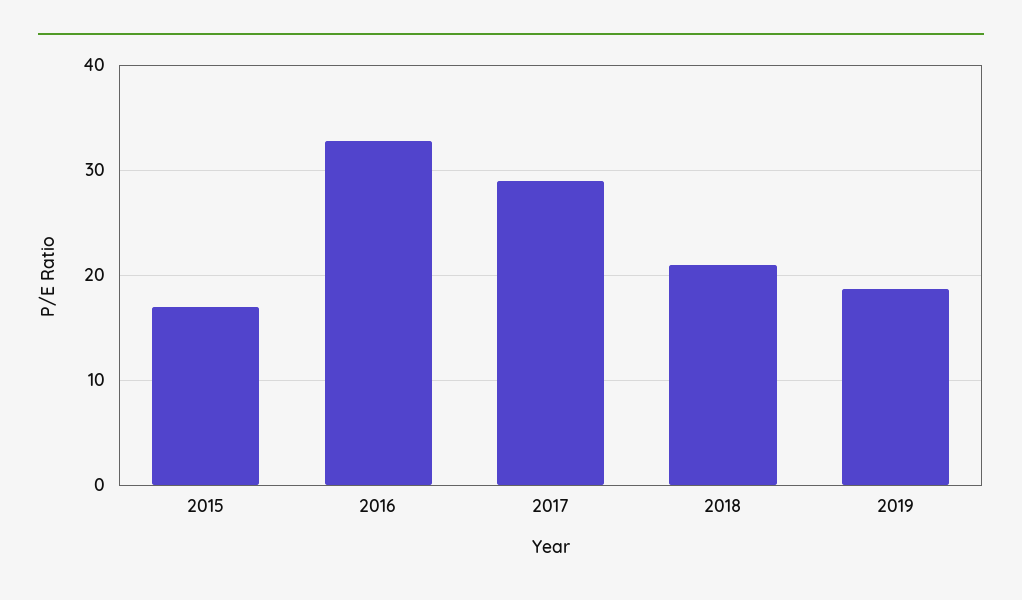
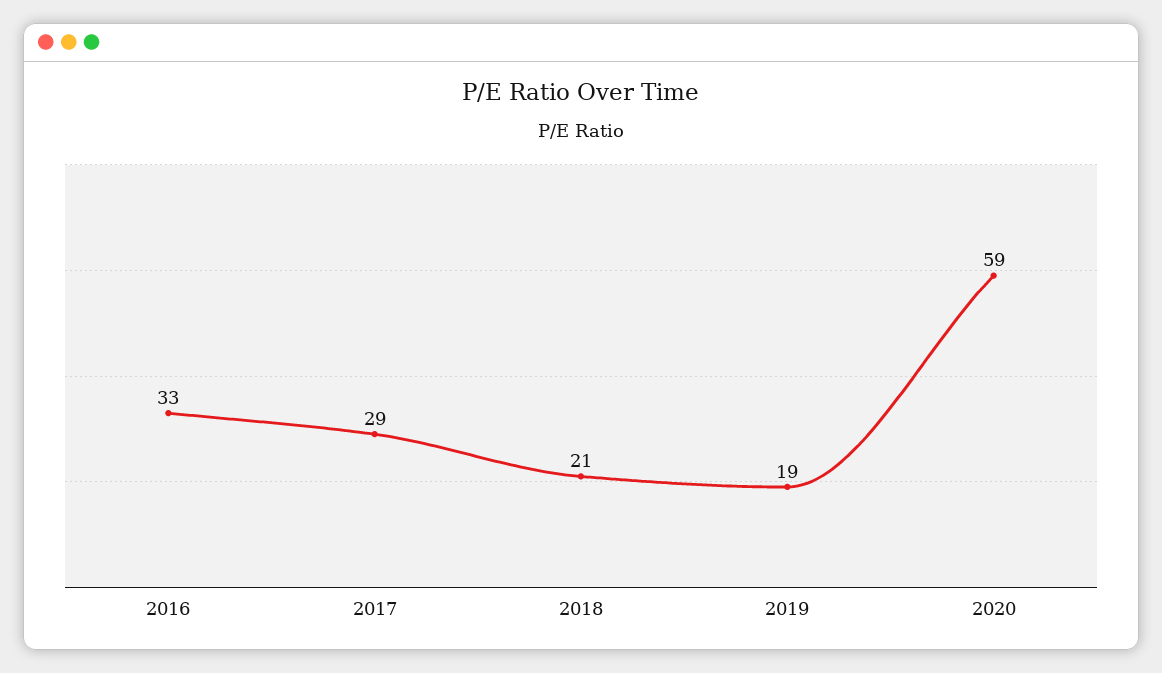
2015: 17 -> none
2020: none -> 59

